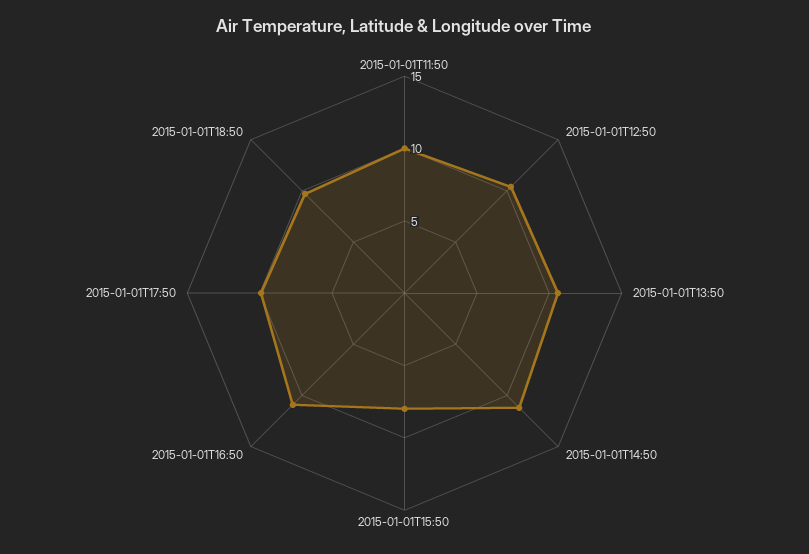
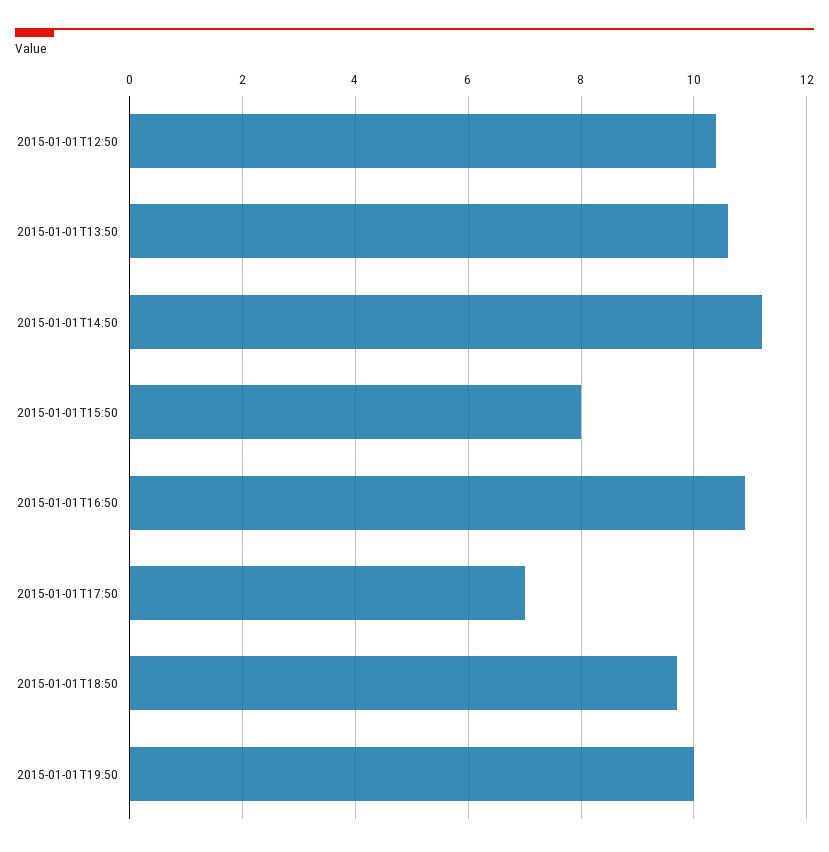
2015-01-01T11:50: 10 -> none
2015-01-01T17:50: 10 -> 7
2015-01-01T19:50: none -> 10

